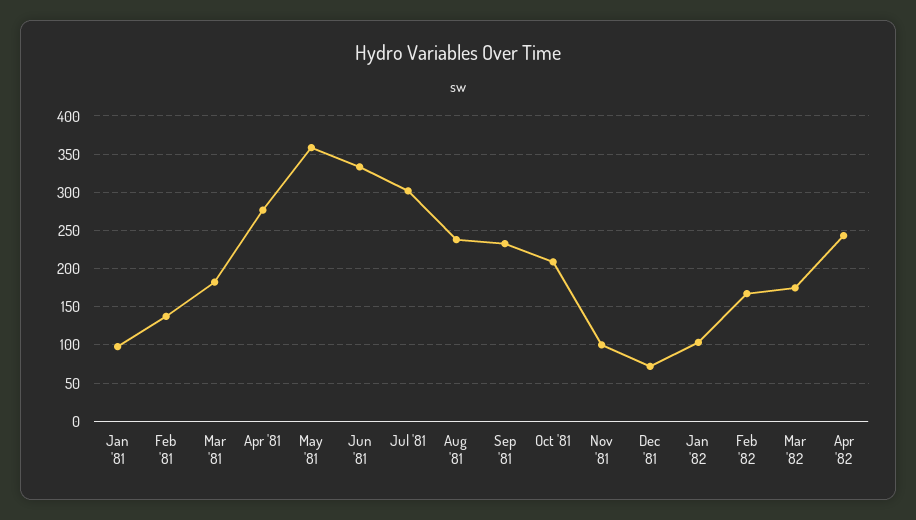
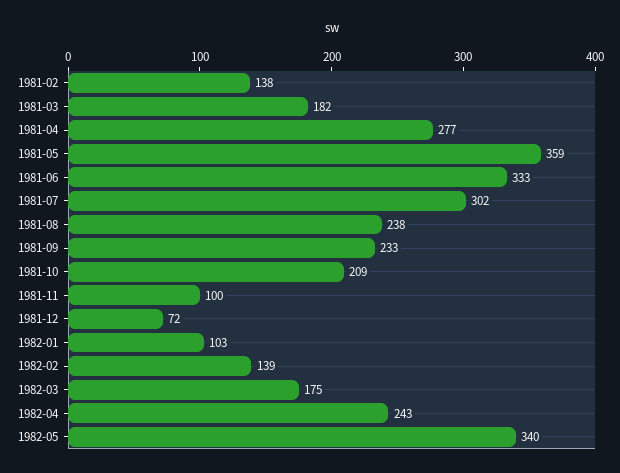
Jan '81: 100 -> none
Feb '82: 170 -> 139
1982-05: none -> 340

